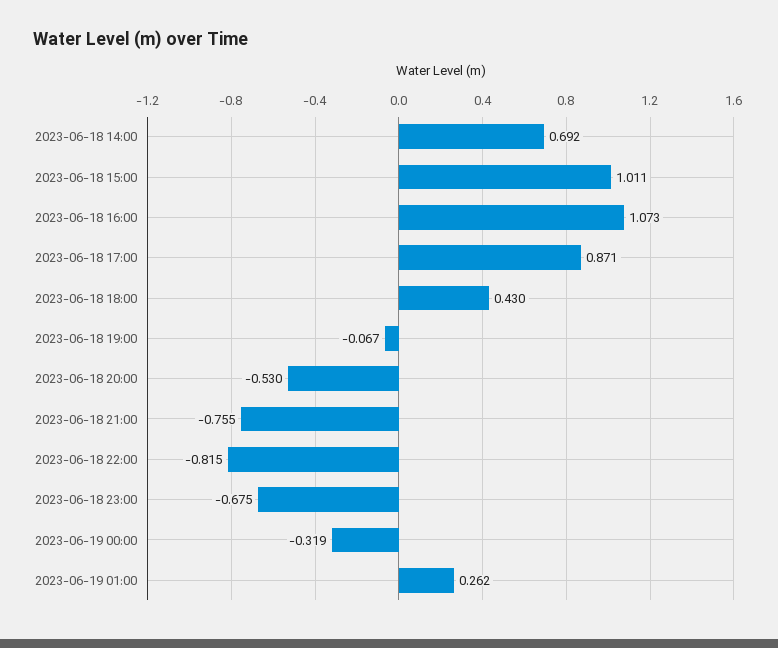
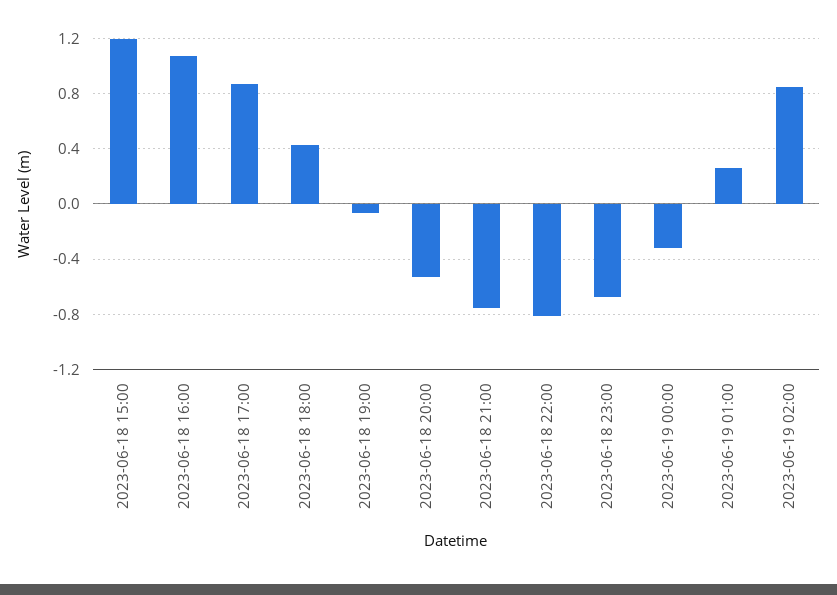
2023-06-18 14:00: 0.692 -> none
2023-06-18 15:00: 1.011 -> 1.2
2023-06-19 02:00: none -> 0.85

